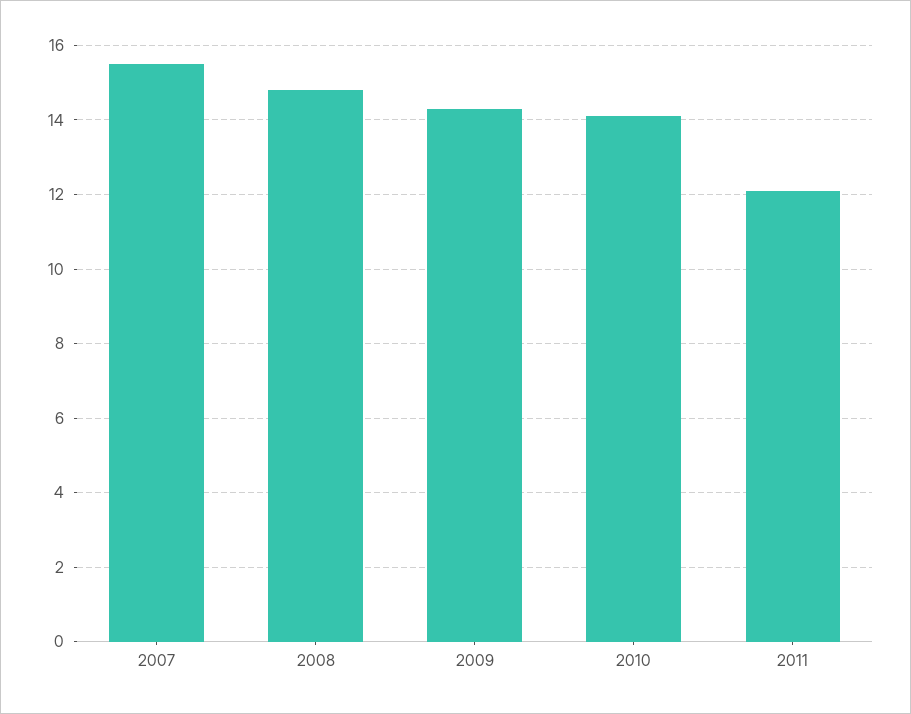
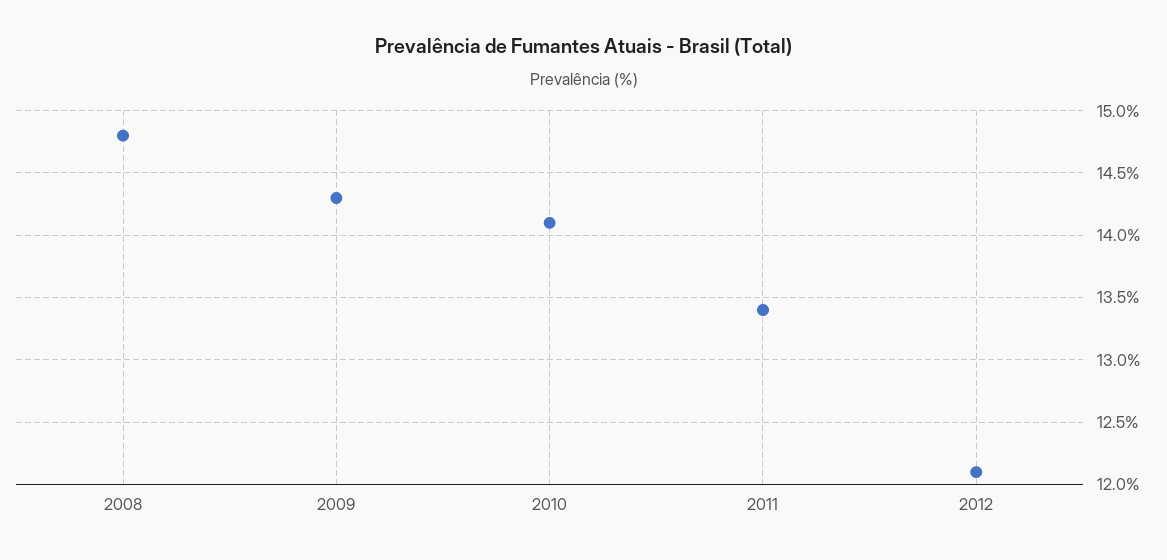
2007: 15.5 -> none
2011: 12 -> 13.4
2012: none -> 12.1

